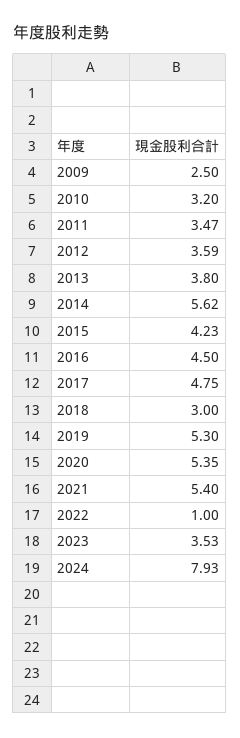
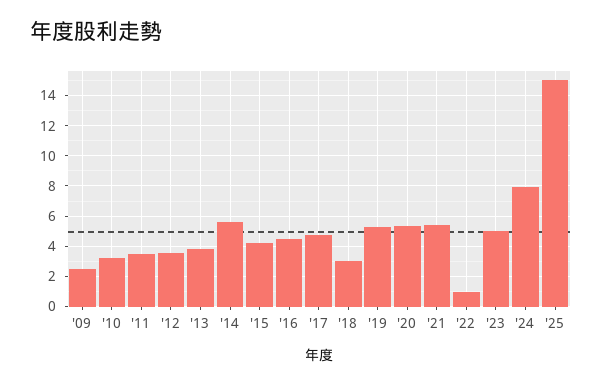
2023: 3.53 -> 5
'25: none -> 15

